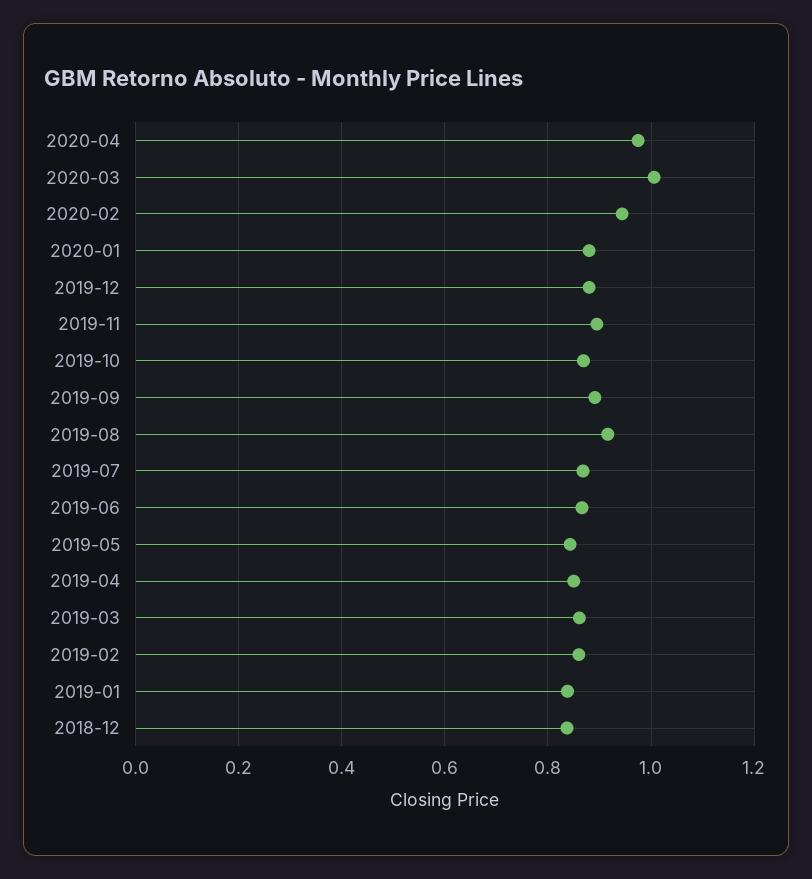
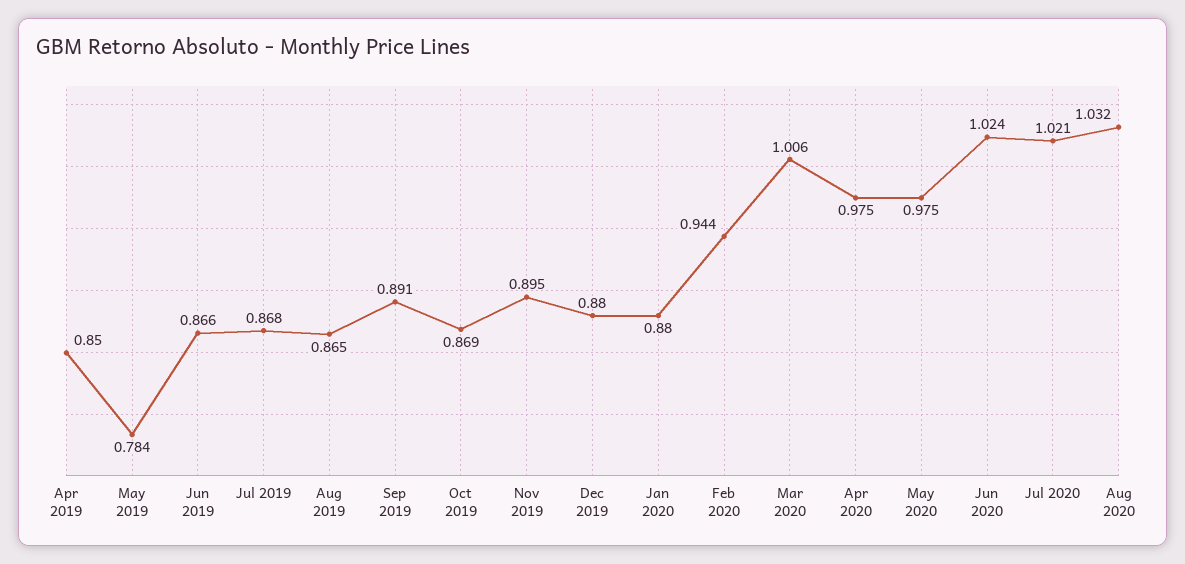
2019-08: 0.92 -> 0.865
2019-05: 0.84 -> 0.784
2019-03: 0.86 -> none
2019-02: 0.86 -> none
2019-01: 0.84 -> none
2018-12: 0.84 -> none
May 2020: none -> 0.975
Jun 2020: none -> 1.024
Jul 2020: none -> 1.021
Aug 2020: none -> 1.032

